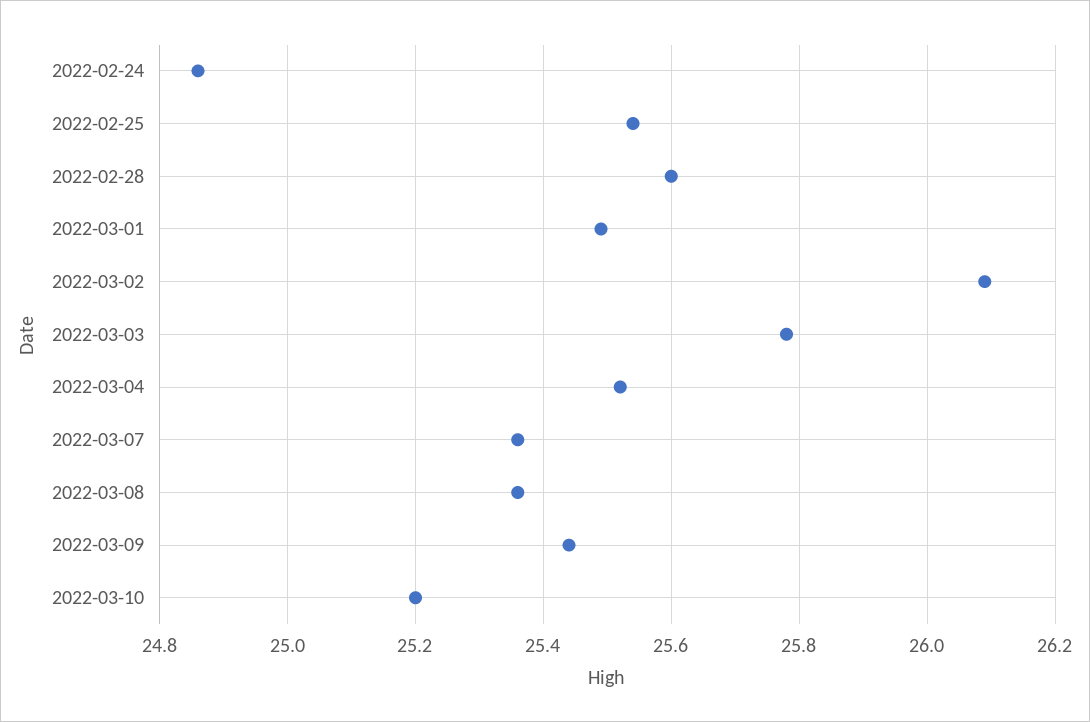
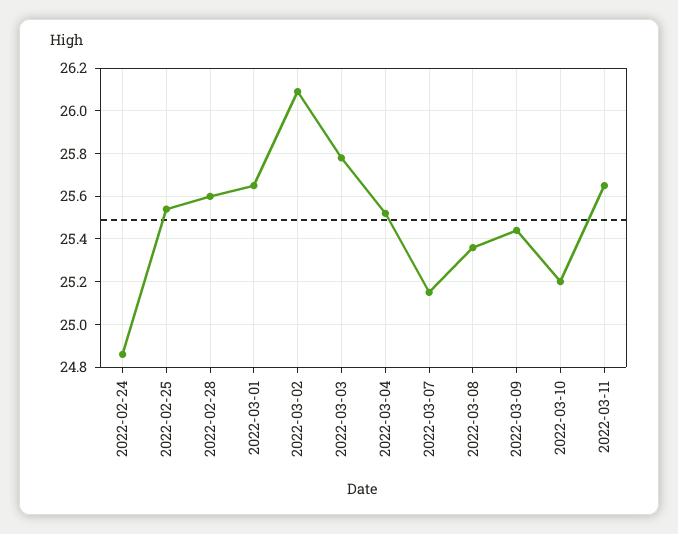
2022-03-01: 25.5 -> 25.65
2022-03-07: 25.35 -> 25.15
2022-03-11: none -> 25.65

